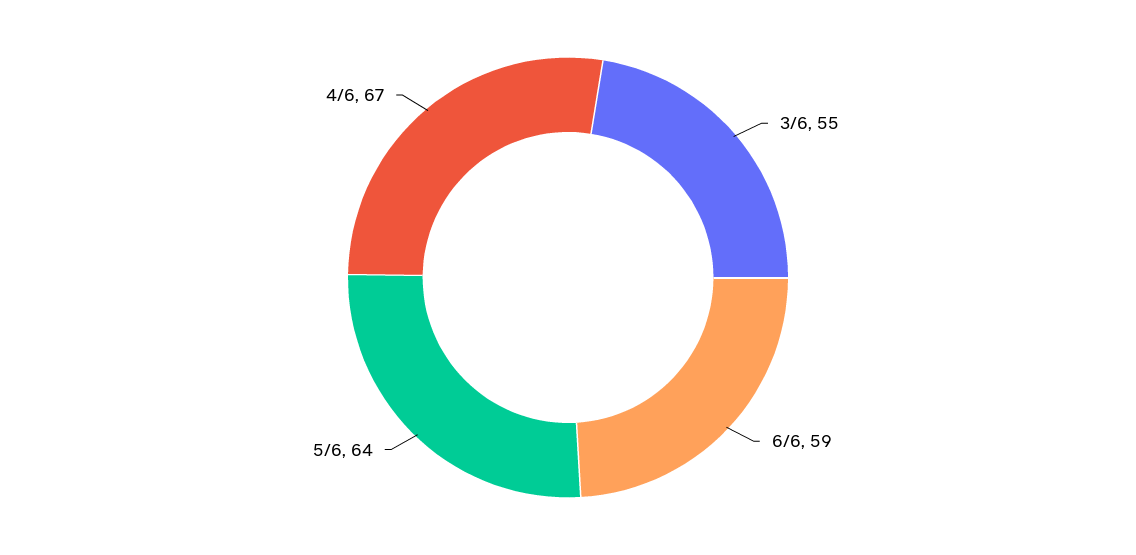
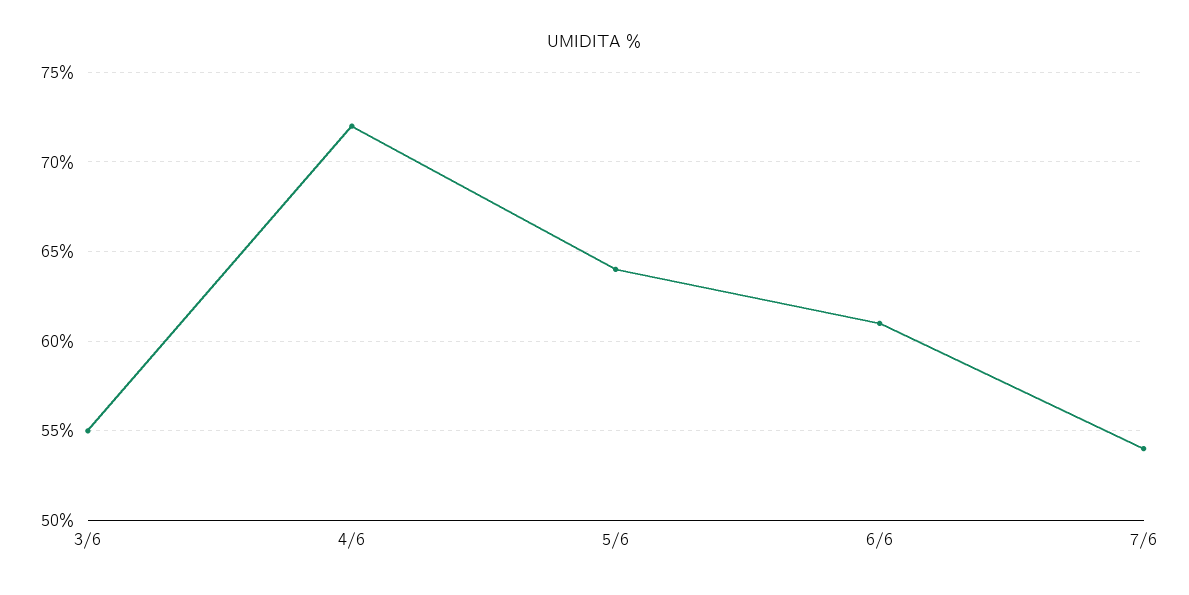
6/6: 59 -> 61
4/6: 67 -> 72
7/6: none -> 54

